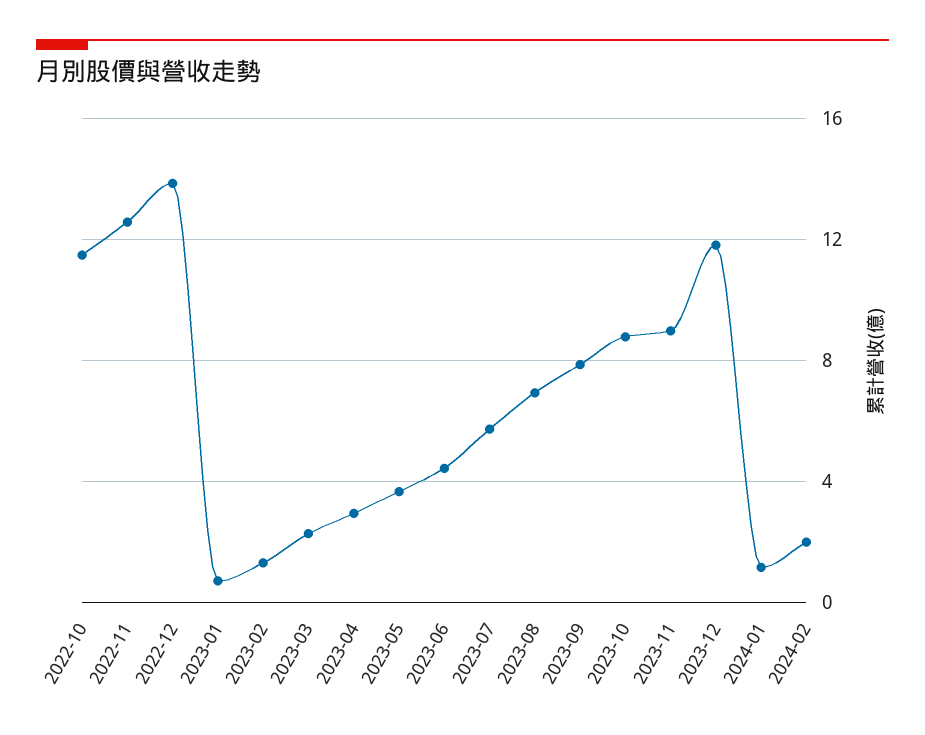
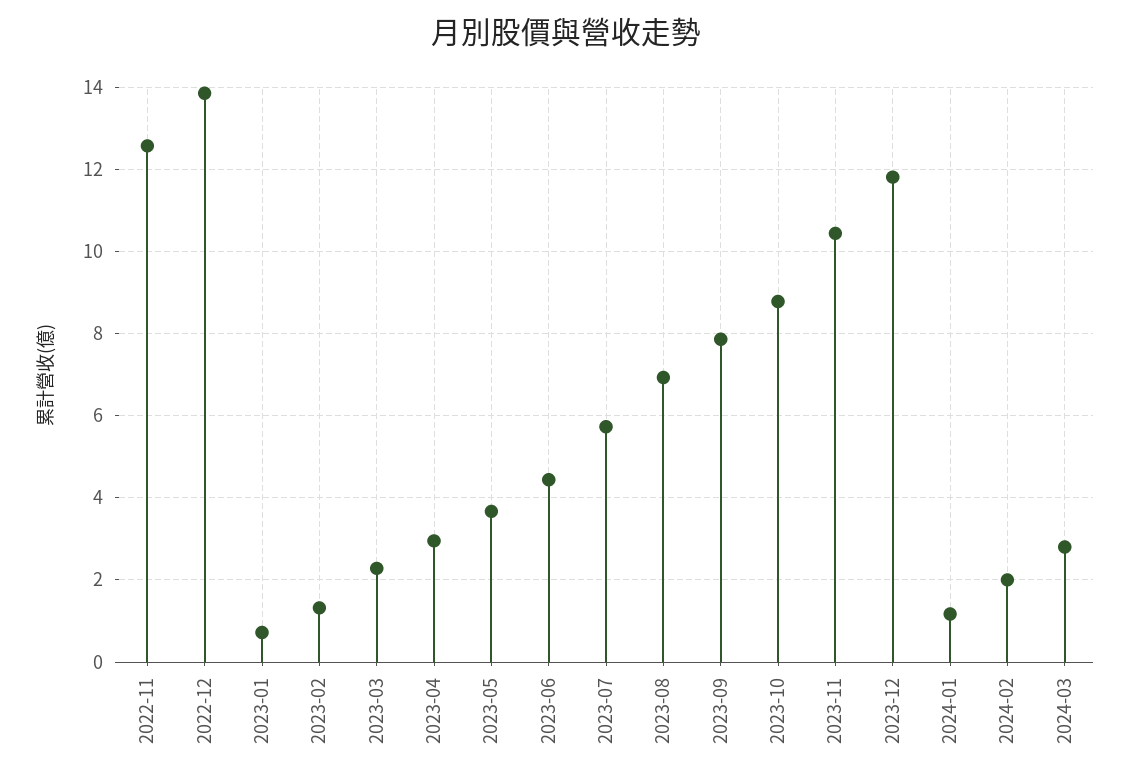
2022-10: 11.5 -> none
2023-11: 9 -> 10.4
2024-03: none -> 2.8

